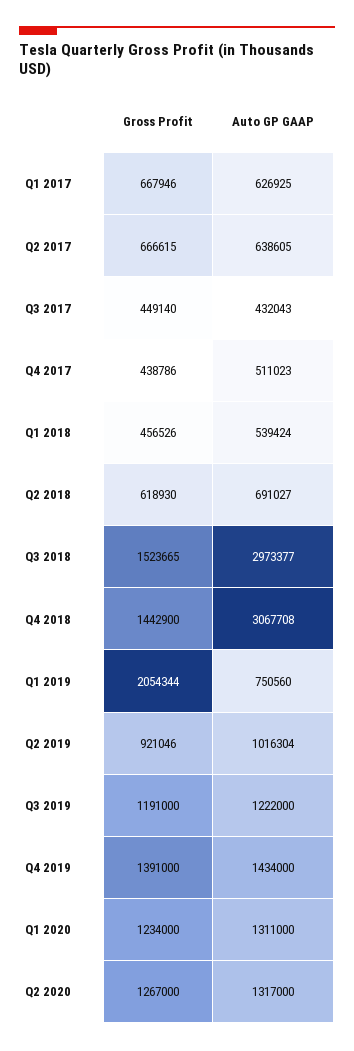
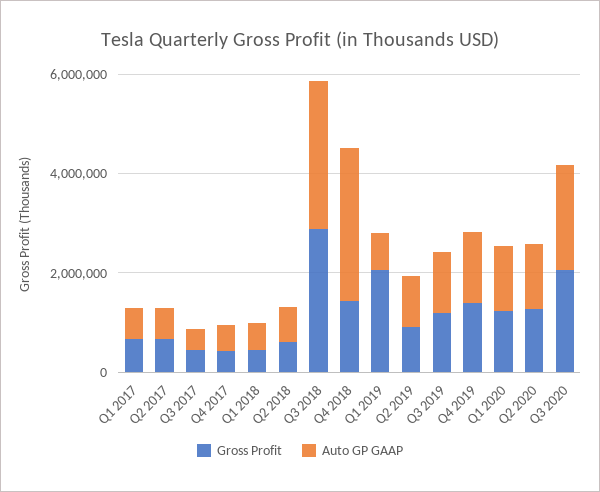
Gross Profit, Q3 2018: 1523665 -> 3000000
Gross Profit, Q3 2020: none -> 2000000
Auto GP GAAP, Q3 2020: none -> 2000000

